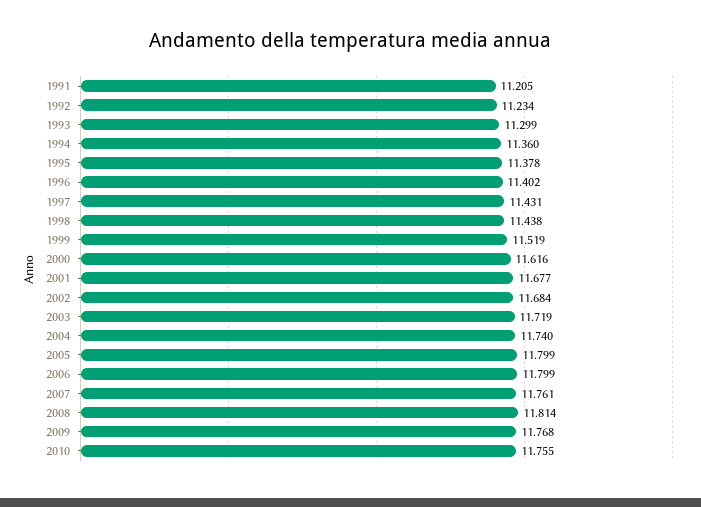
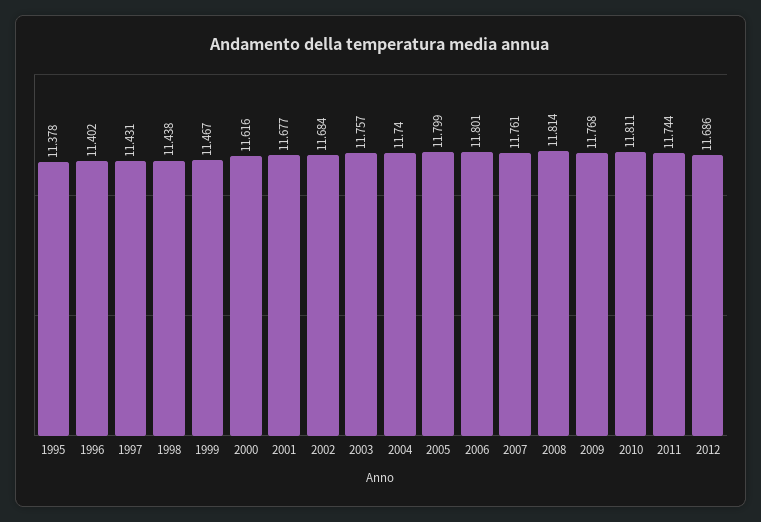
1991: 11.205 -> none
1992: 11.234 -> none
1993: 11.299 -> none
1994: 11.36 -> none
1999: 11.519 -> 11.467
2003: 11.719 -> 11.757
2006: 11.799 -> 11.801
2010: 11.755 -> 11.811
2011: none -> 11.744
2012: none -> 11.686

